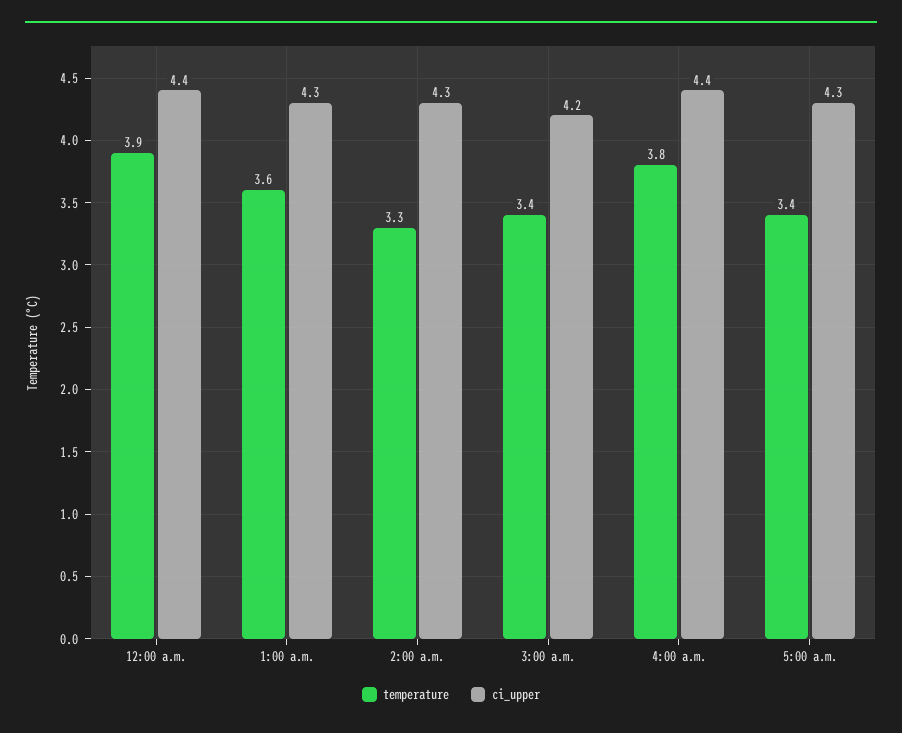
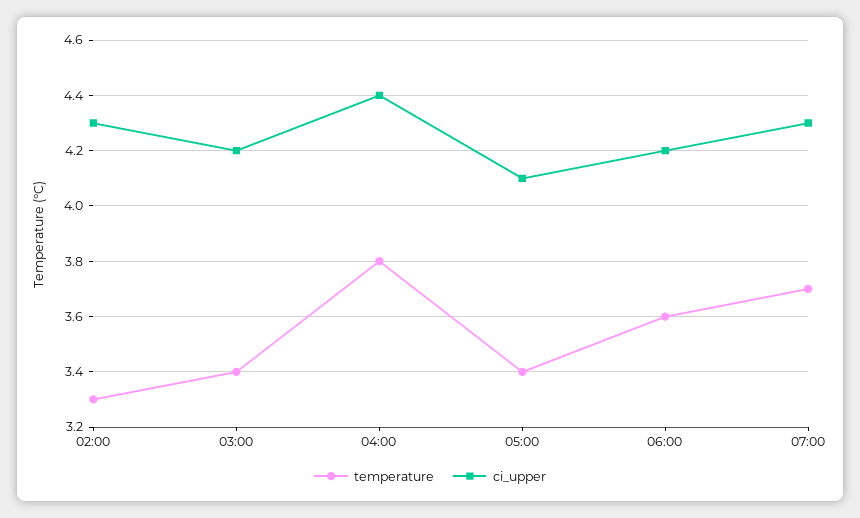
temperature, 12:00 a.m.: 3.9 -> none
ci_upper, 12:00 a.m.: 4.4 -> none
temperature, 1:00 a.m.: 3.6 -> none
ci_upper, 1:00 a.m.: 4.3 -> none
ci_upper, 5:00 a.m.: 4.3 -> 4.1
temperature, 06:00: none -> 3.6
ci_upper, 06:00: none -> 4.2
temperature, 07:00: none -> 3.7
ci_upper, 07:00: none -> 4.3

